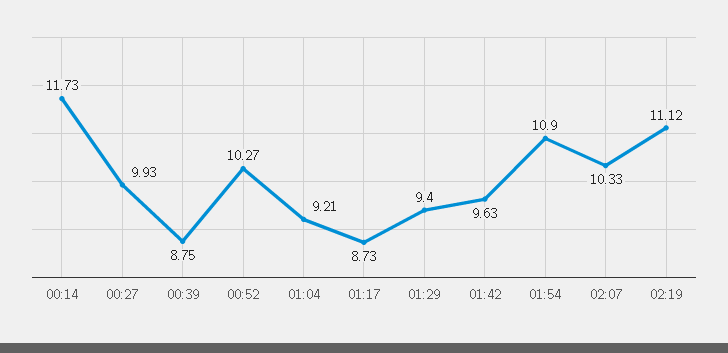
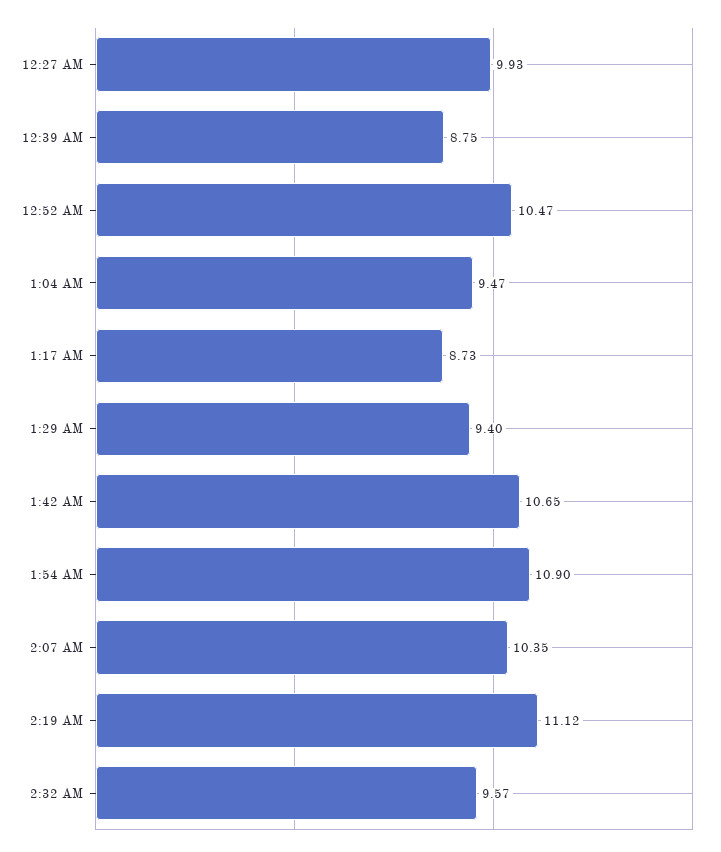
00:14: 11.73 -> none
00:52: 10.27 -> 10.47
01:04: 9.21 -> 9.47
01:42: 9.63 -> 10.65
02:07: 10.33 -> 10.35
2:32 AM: none -> 9.57

